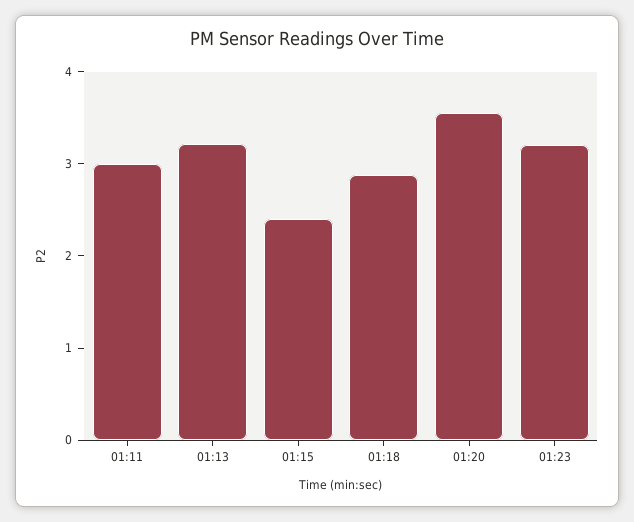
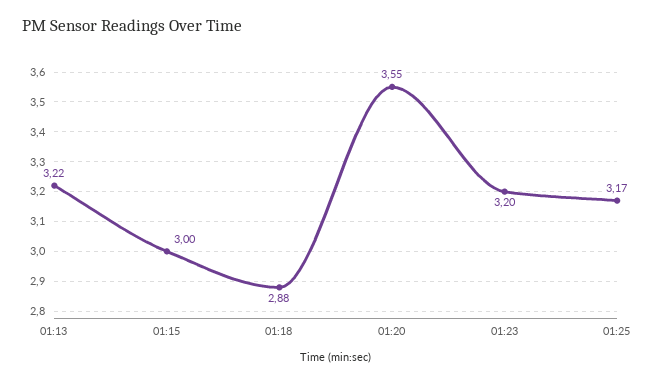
01:11: 3 -> none
01:15: 2.4 -> 3
01:25: none -> 3.17

